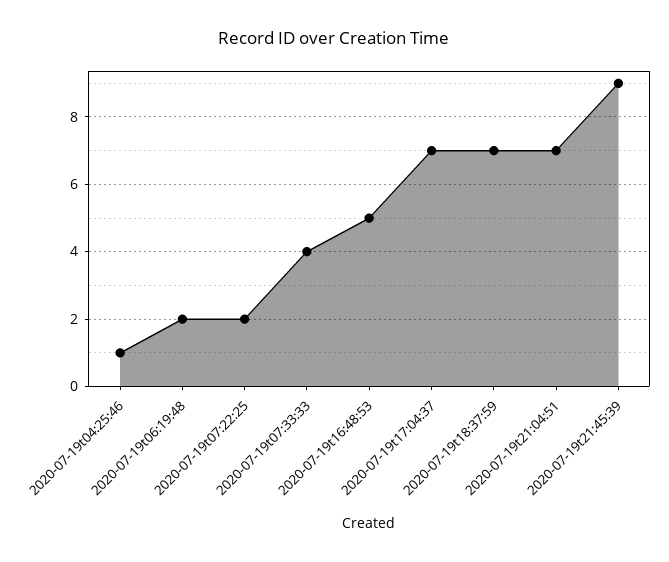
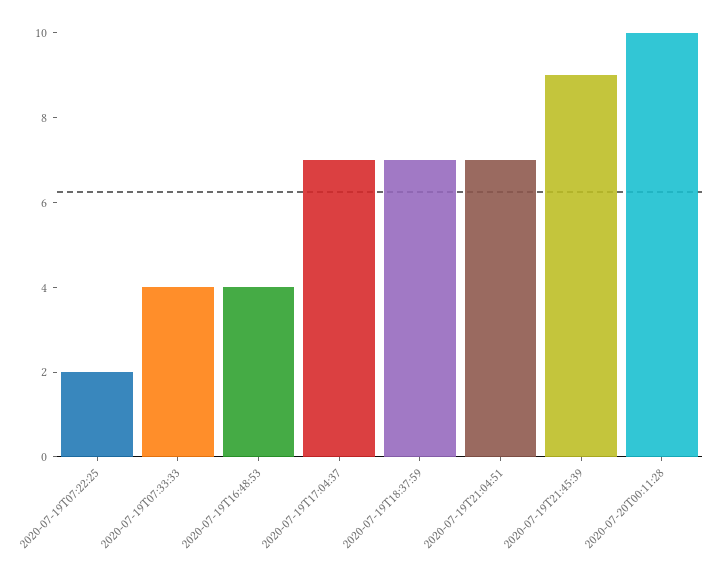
2020-07-19t04:25:46: 1 -> none
2020-07-19t06:19:48: 2 -> none
2020-07-19t16:48:53: 5 -> 4
2020-07-20T00:11:28: none -> 10

